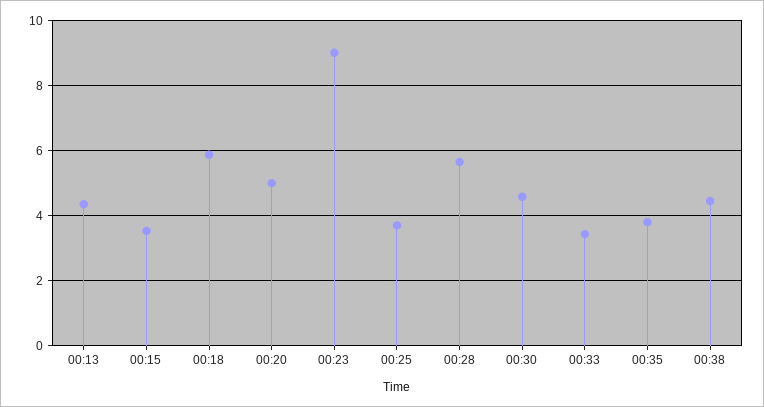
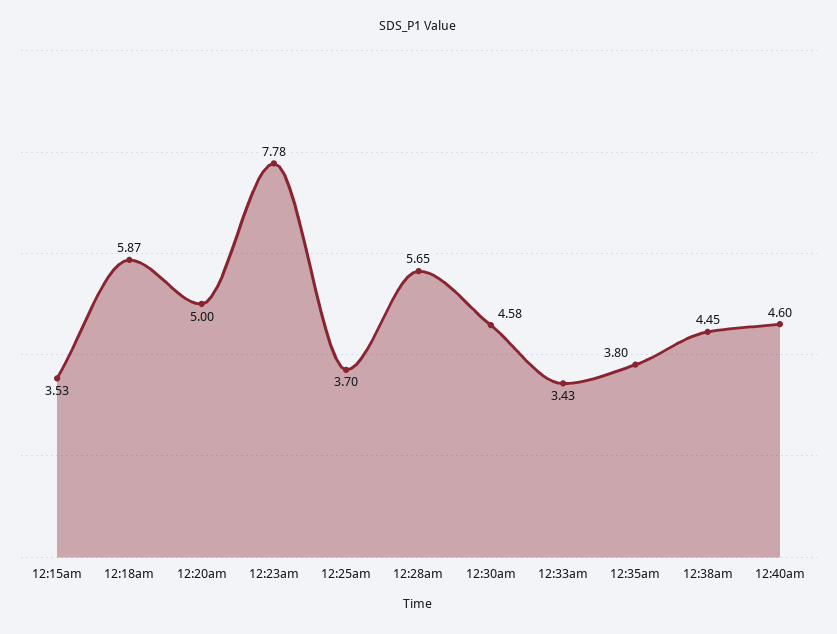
00:13: 4.4 -> none
00:23: 9 -> 7.78
12:40am: none -> 4.6

